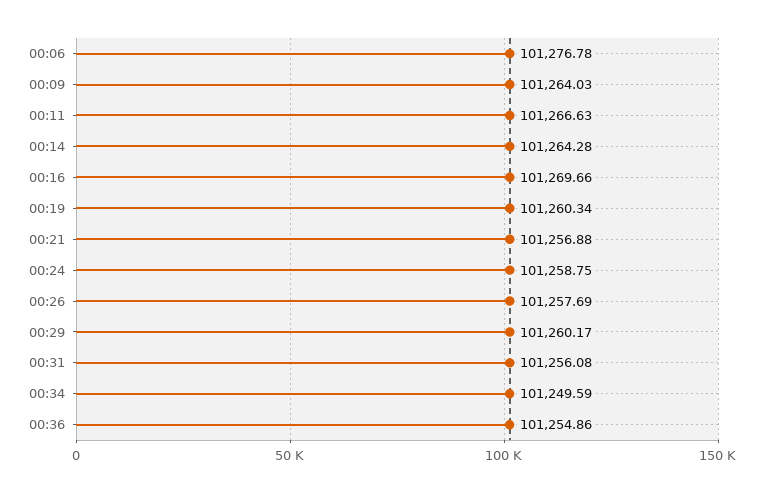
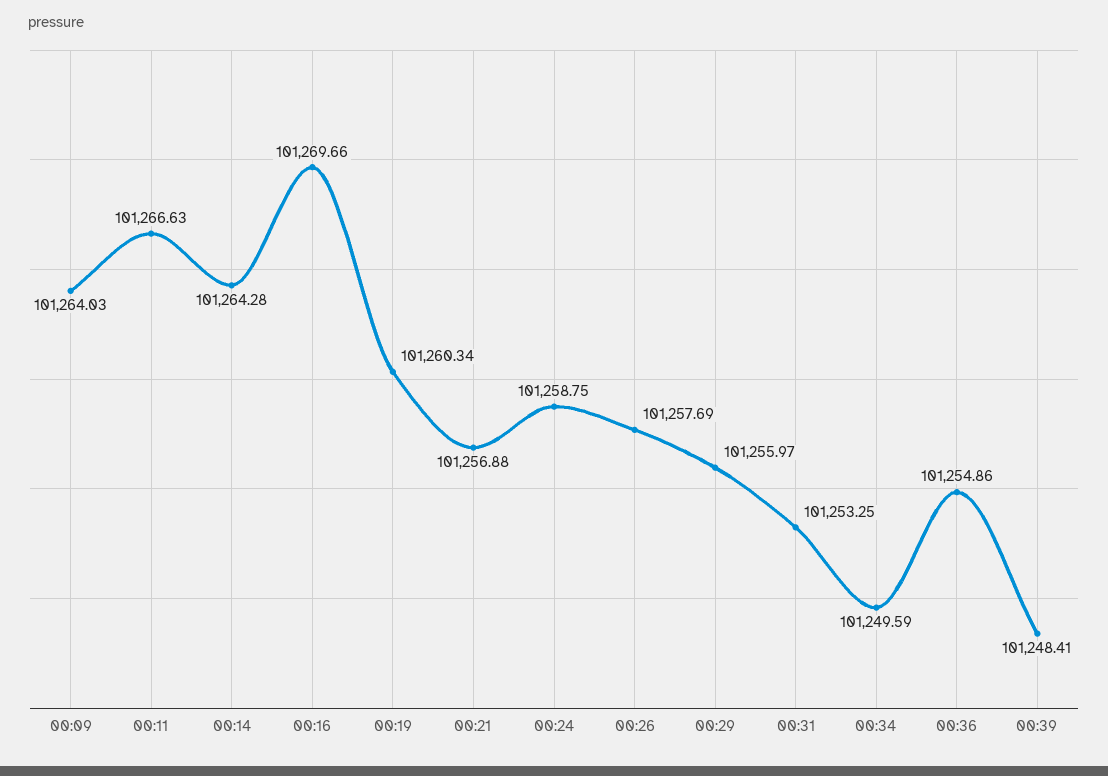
00:06: 101276.78 -> none
00:29: 101260.17 -> 101255.97
00:31: 101256.08 -> 101253.25
00:39: none -> 101248.41

